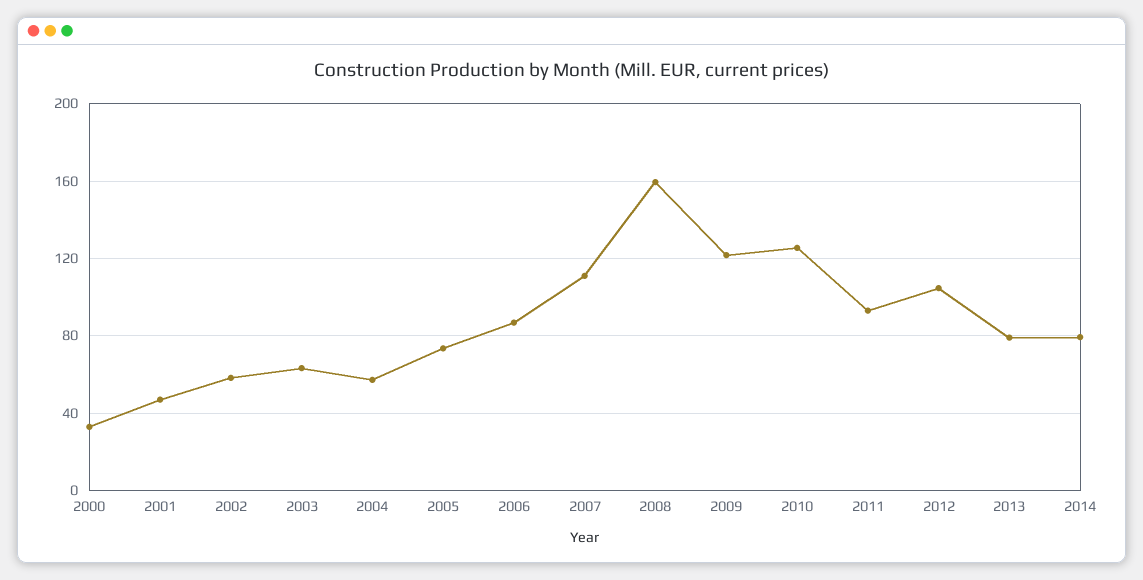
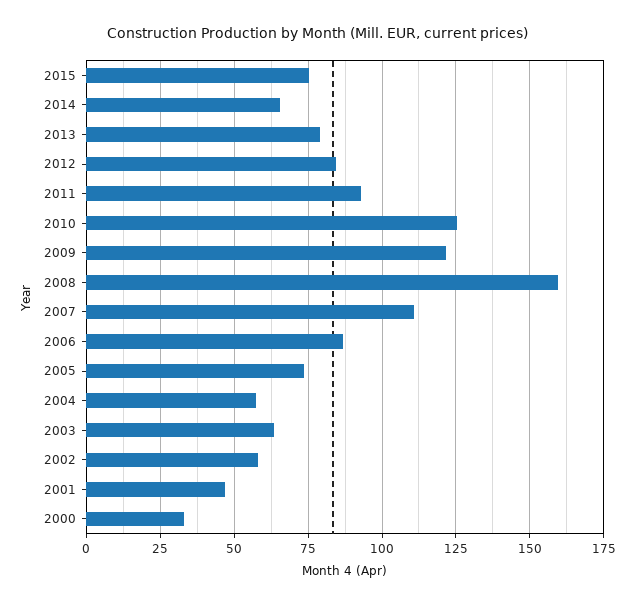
2012: 105 -> 85
2014: 80 -> 65
2015: none -> 75

